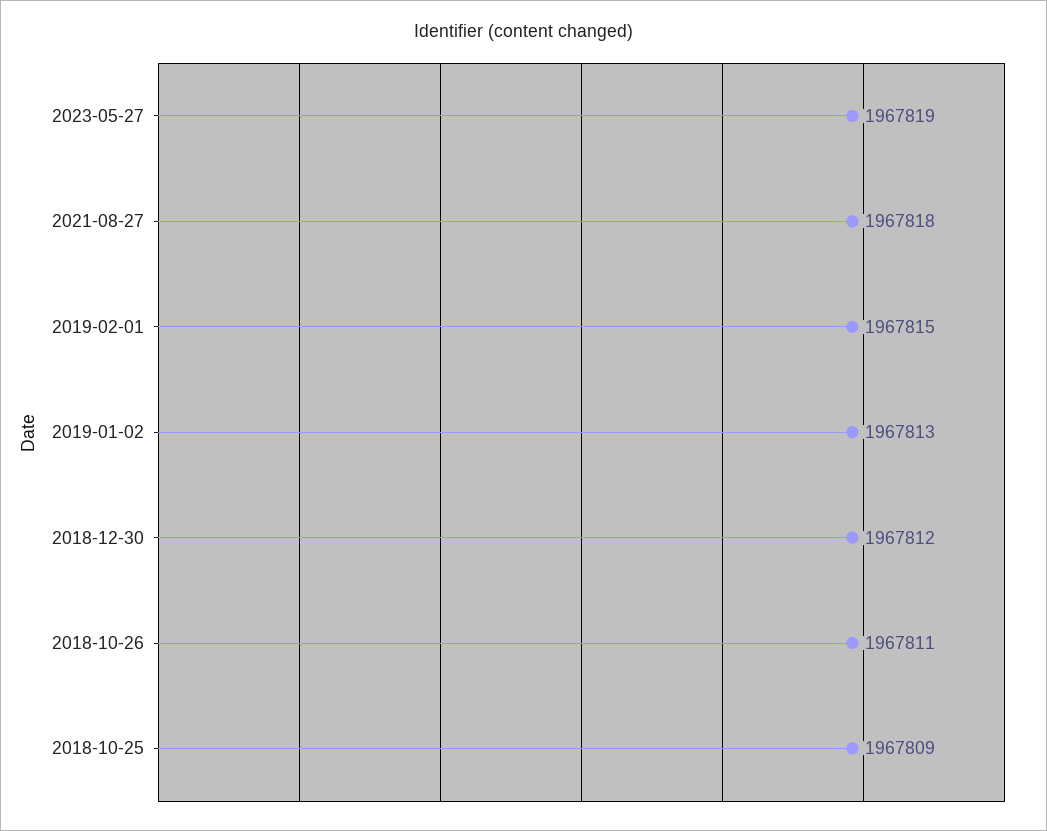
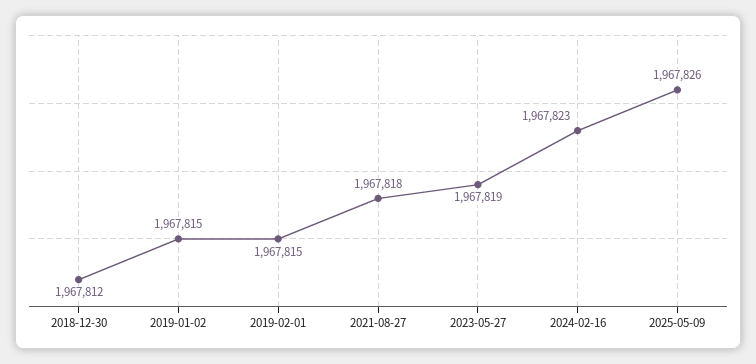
2019-01-02: 1967813 -> 1967815
2018-10-26: 1967811 -> none
2018-10-25: 1967809 -> none
2024-02-16: none -> 1967823
2025-05-09: none -> 1967826

